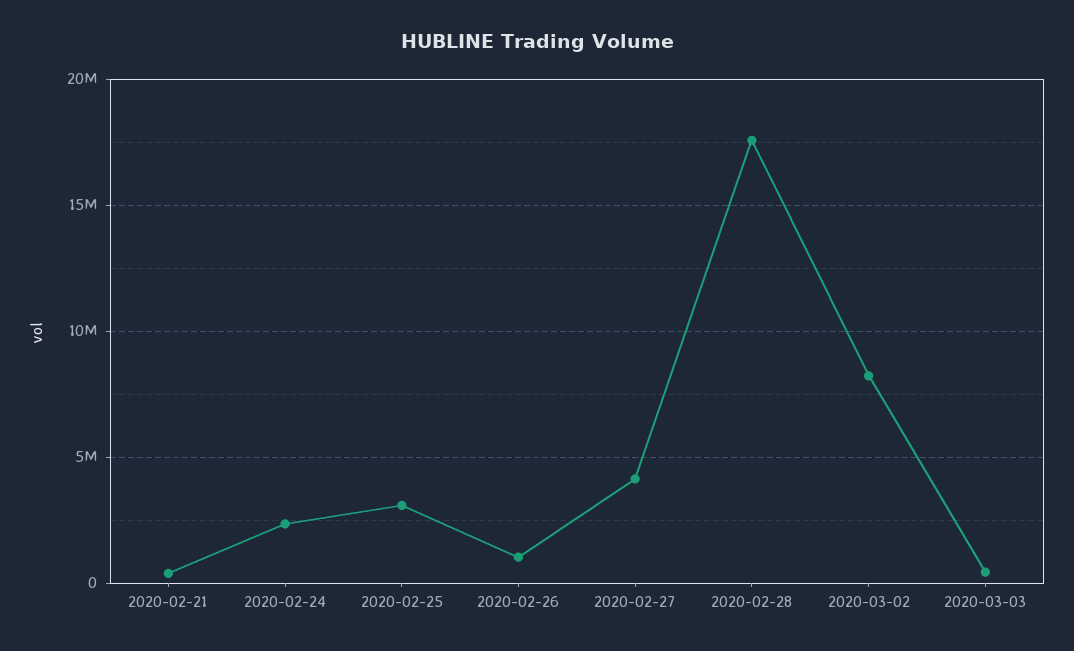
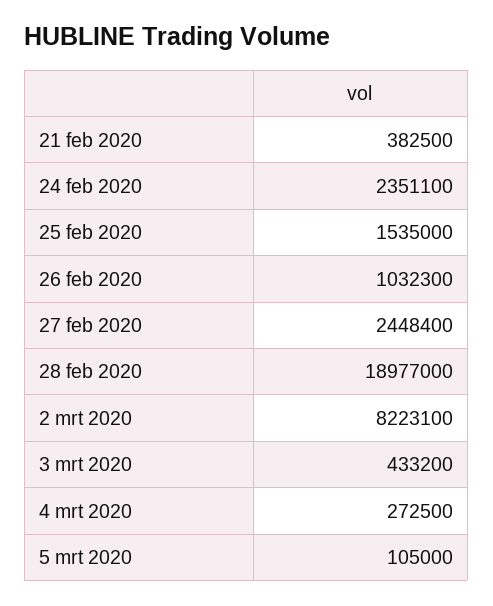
2020-02-25: 3000000 -> 1535000
2020-02-27: 4000000 -> 2448400
2020-02-28: 17500000 -> 18977000
4 mrt 2020: none -> 272500
5 mrt 2020: none -> 105000

